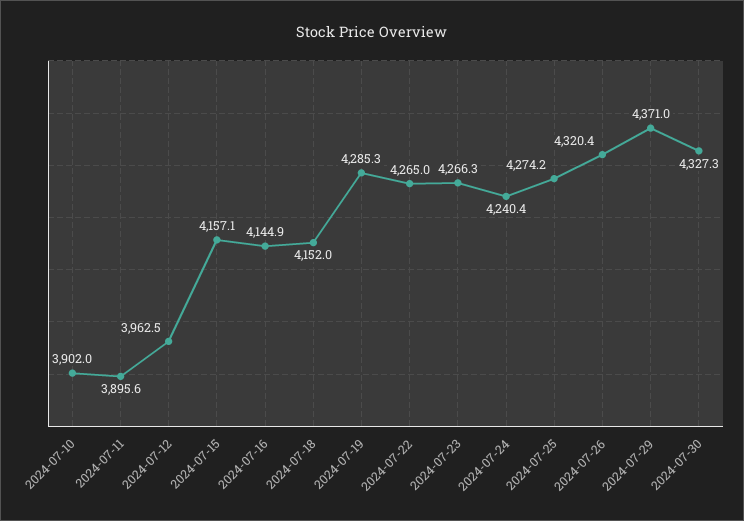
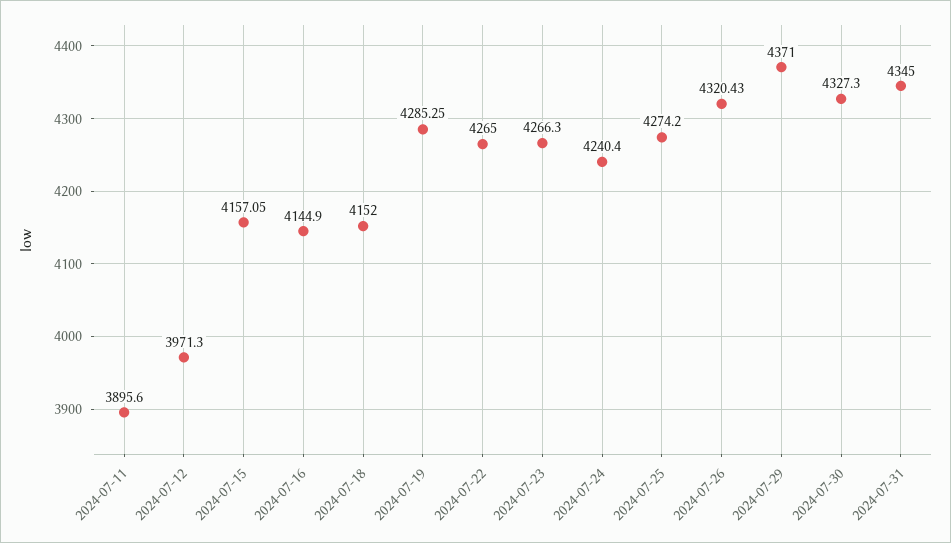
2024-07-10: 3902 -> none
2024-07-12: 3962.5 -> 3971.3
2024-07-31: none -> 4345

